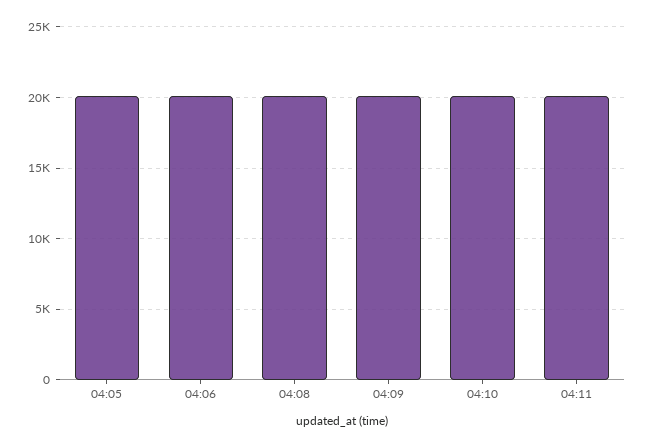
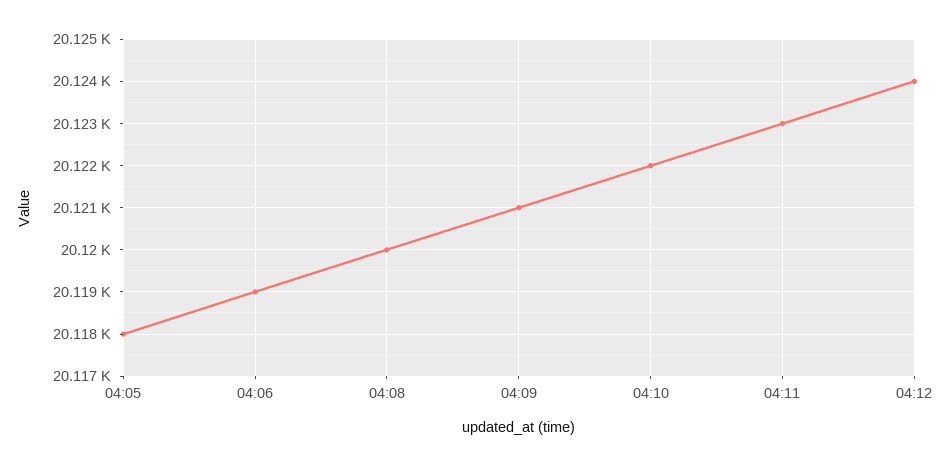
04:12: none -> 20124

